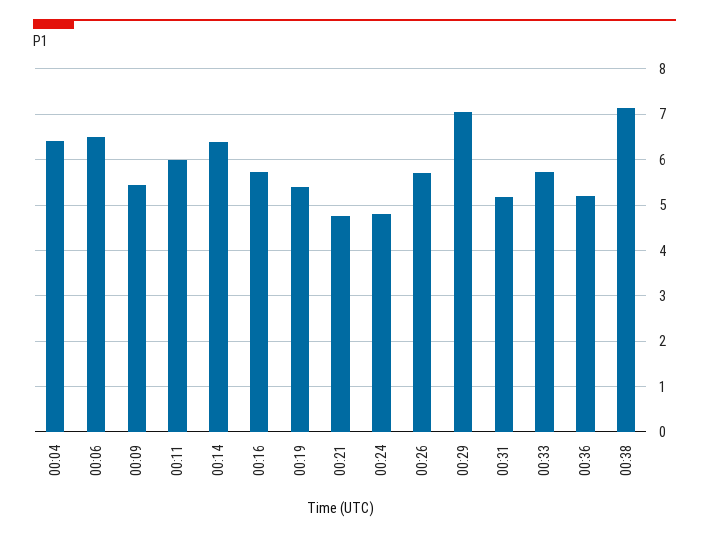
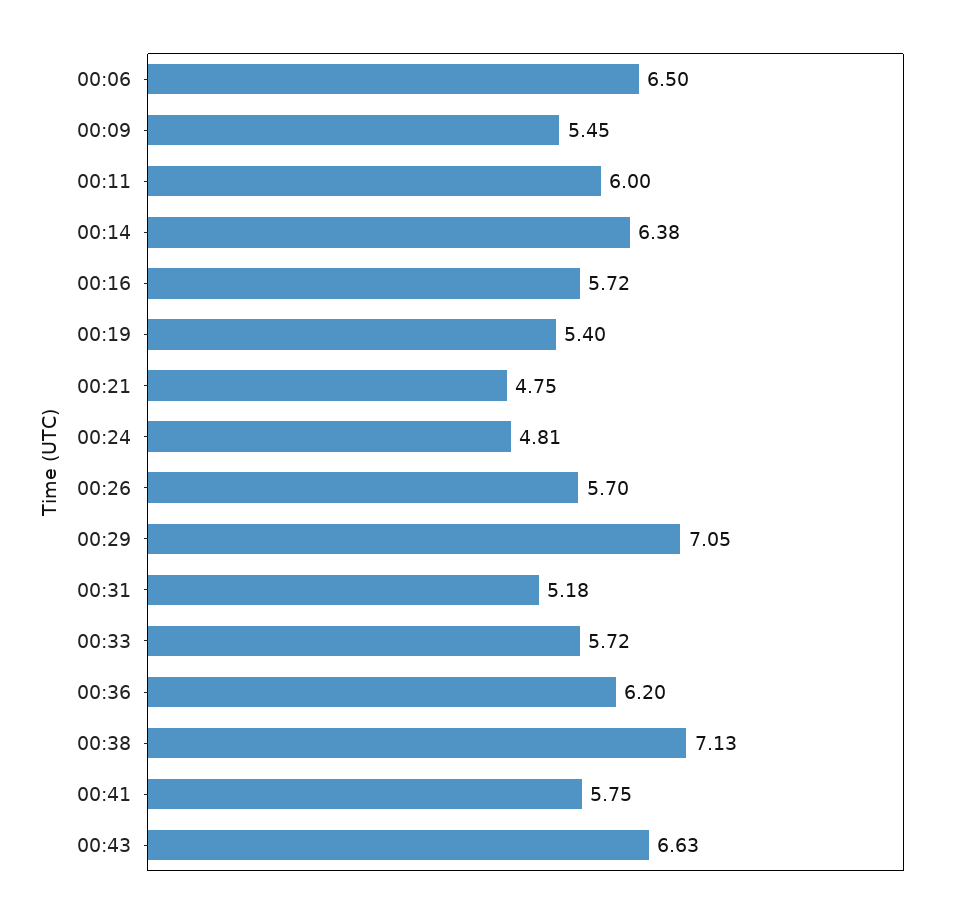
00:04: 6.4 -> none
00:36: 5.2 -> 6.2
00:41: none -> 5.75
00:43: none -> 6.63

